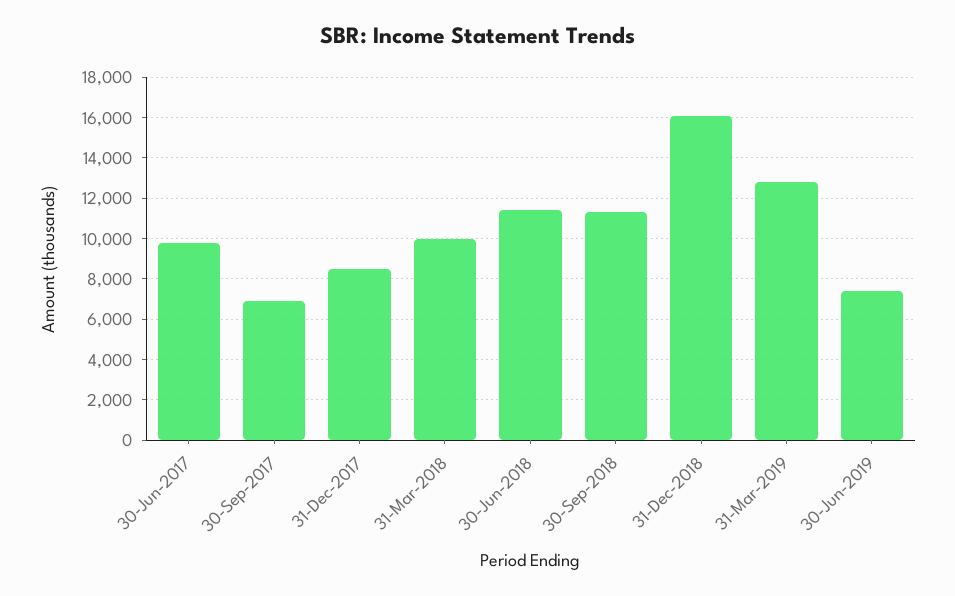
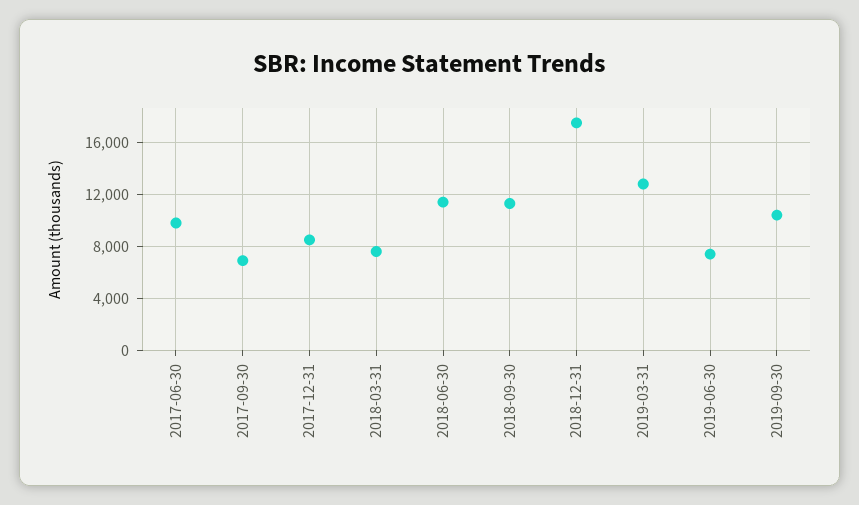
31-Mar-2018: 10000 -> 7500
31-Dec-2018: 16000 -> 17500
2019-09-30: none -> 10500

